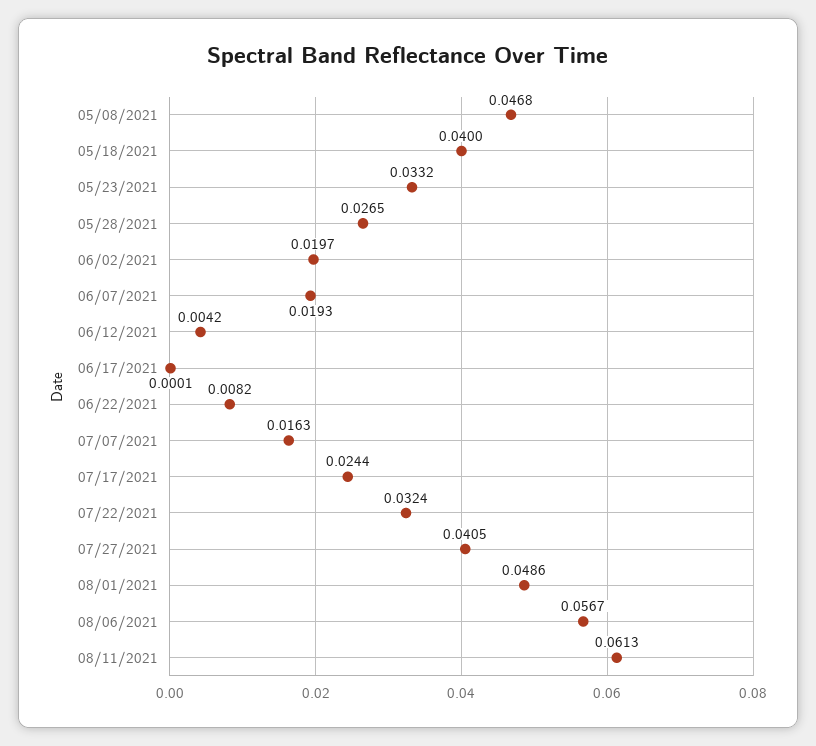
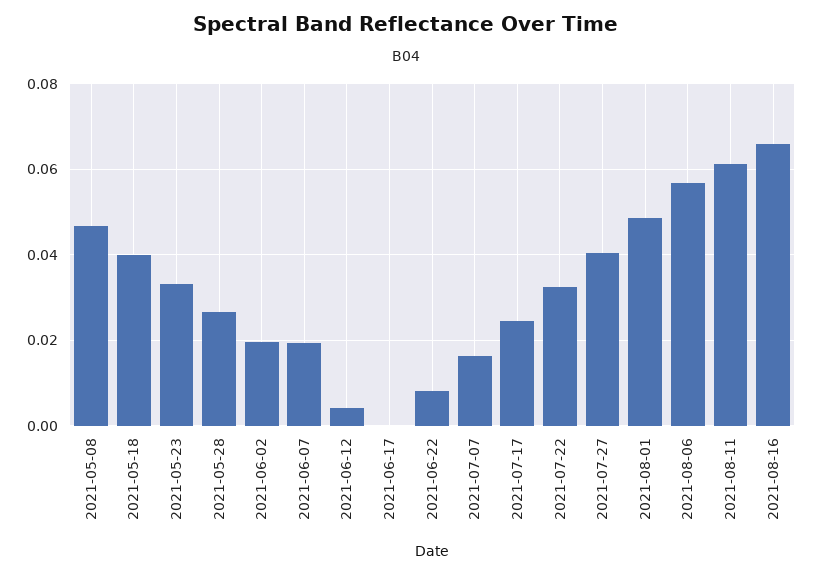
2021-08-16: none -> 0.066

